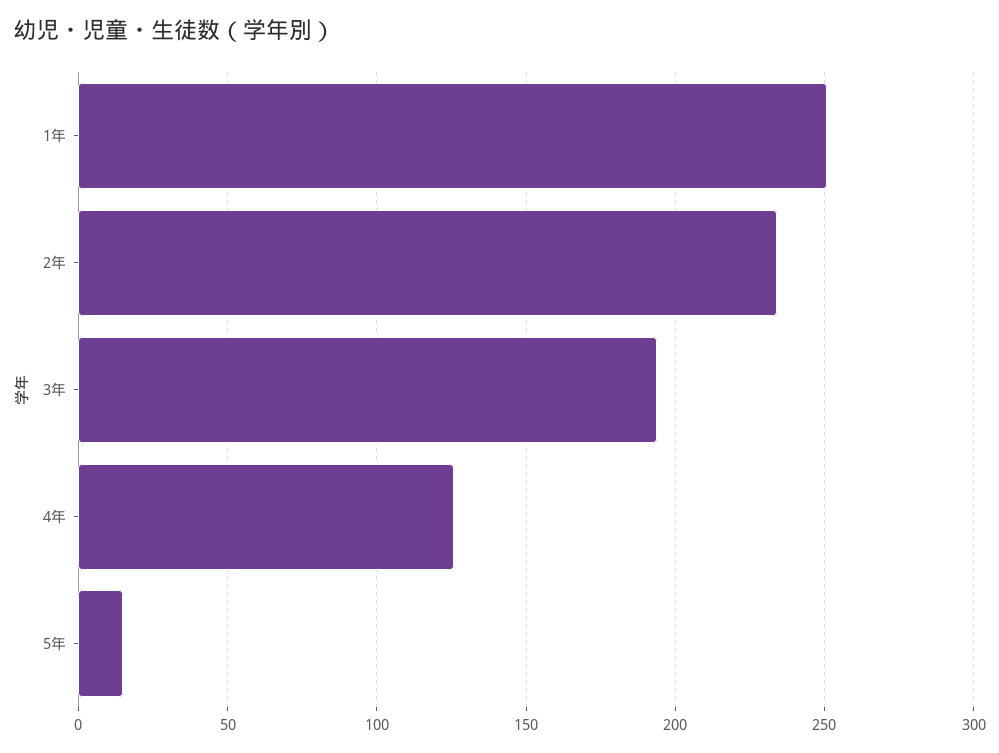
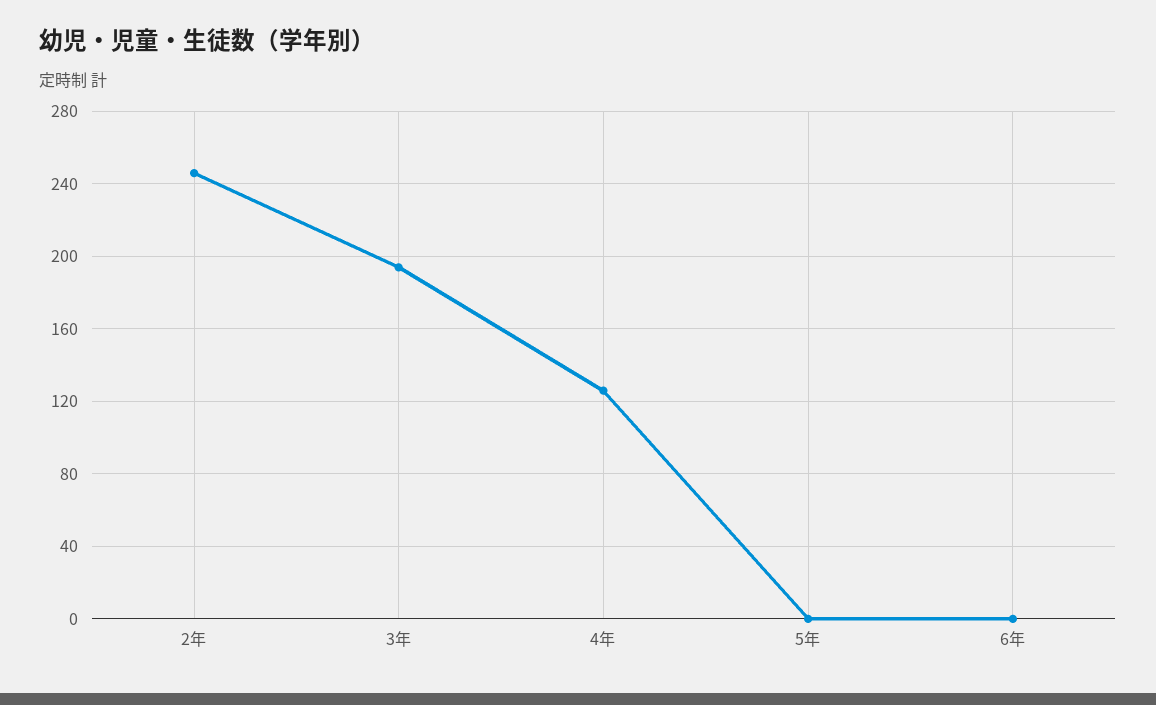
1年: 250 -> none
2年: 235 -> 245
5年: 15 -> 0
6年: none -> 0

